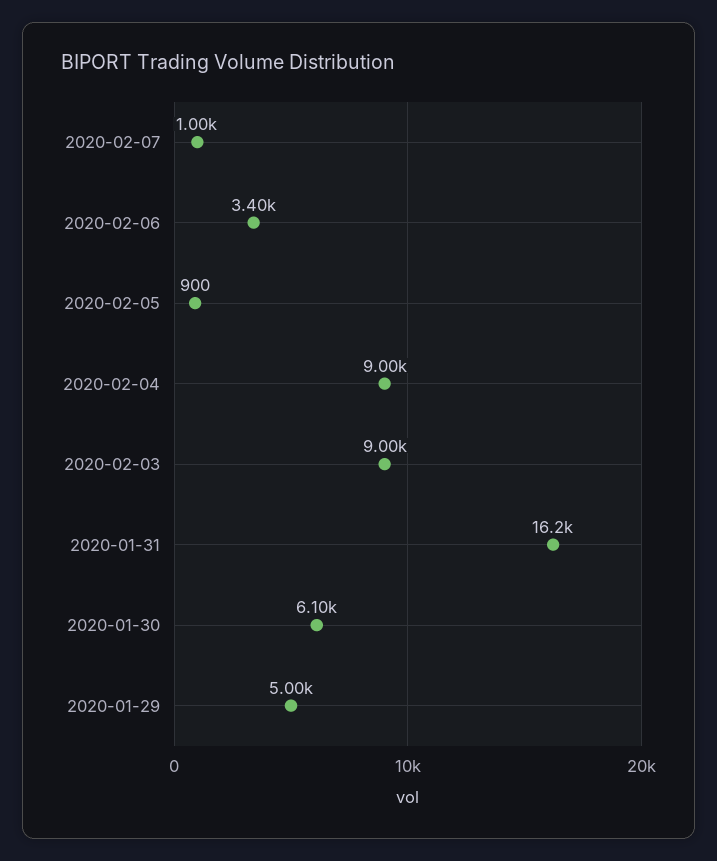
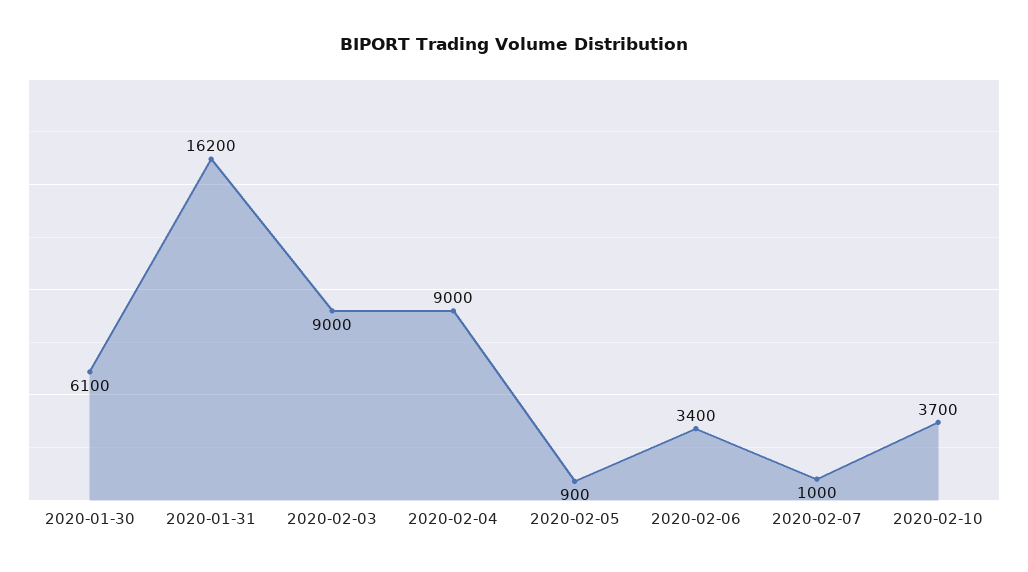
2020-01-29: 5000 -> none
2020-02-10: none -> 3700

